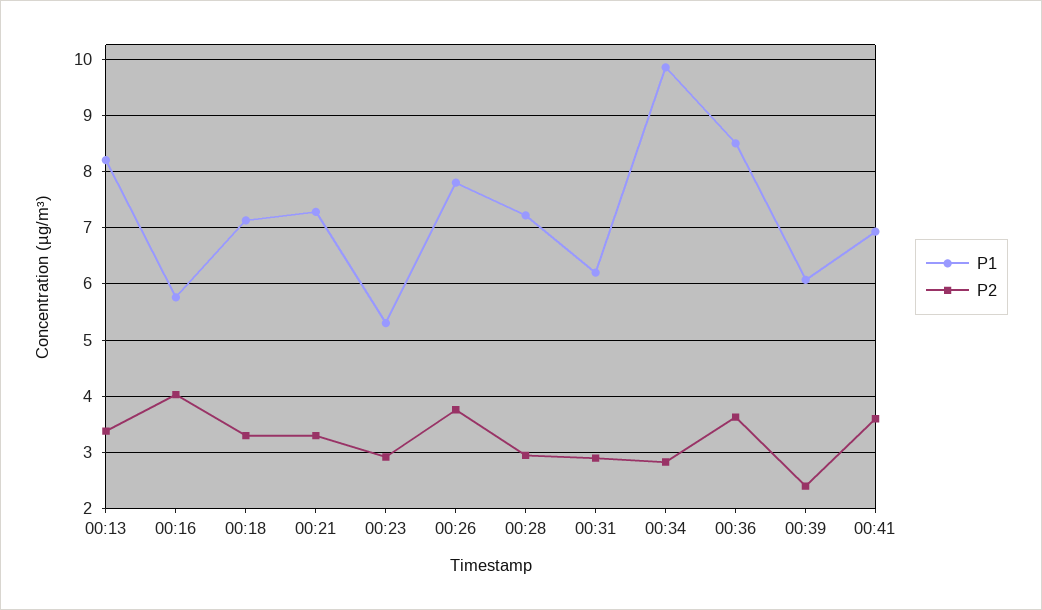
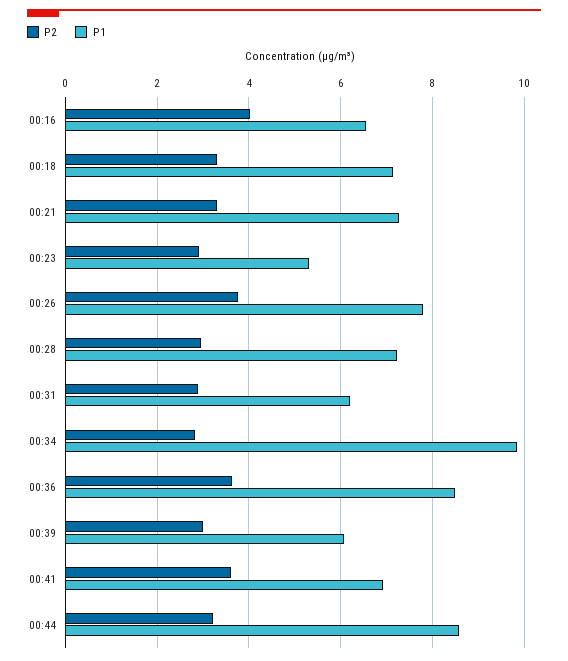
P1, 00:13: 8.2 -> none
P2, 00:13: 3.4 -> none
P1, 00:16: 5.8 -> 6.6
P2, 00:39: 2.4 -> 3
P2, 00:44: none -> 3.2
P1, 00:44: none -> 8.6

